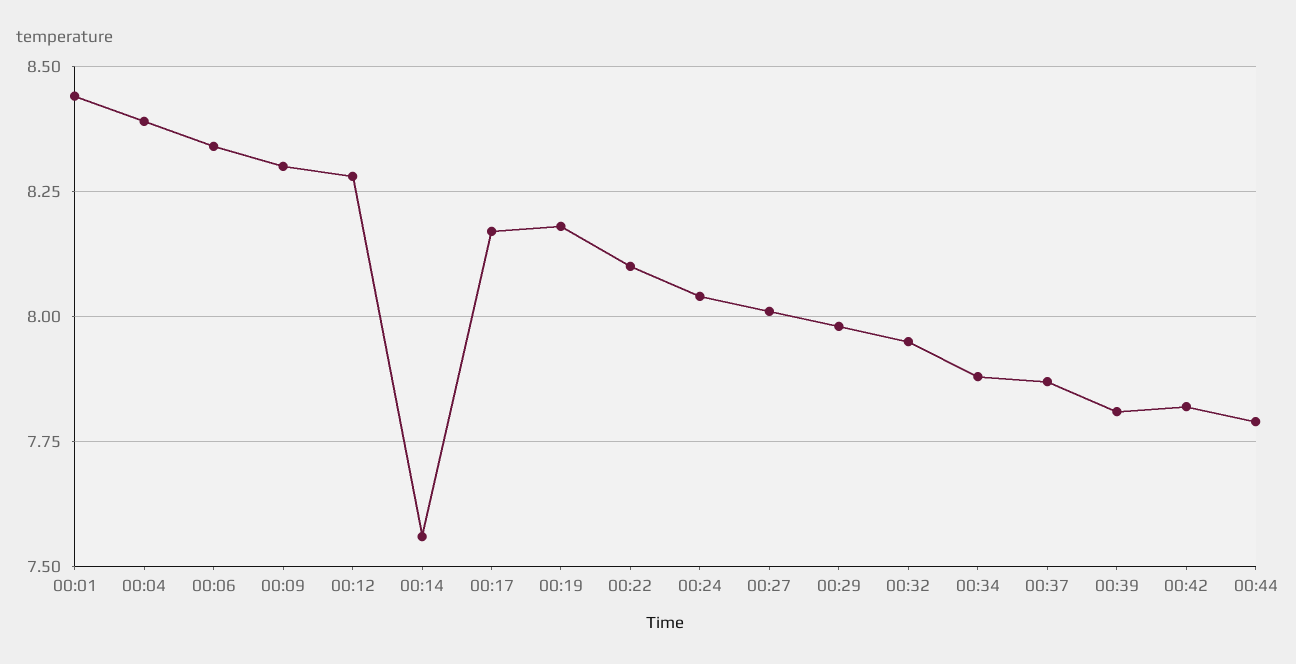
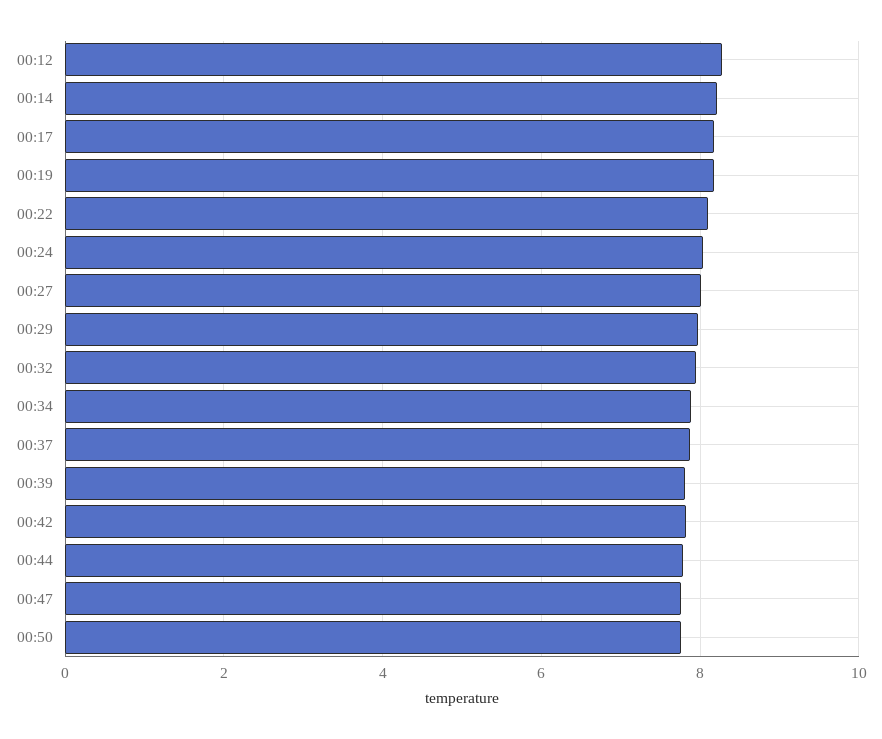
00:01: 8.45 -> none
00:04: 8.4 -> none
00:06: 8.35 -> none
00:09: 8.3 -> none
00:14: 7.55 -> 8.2
00:47: none -> 7.8
00:50: none -> 7.8

